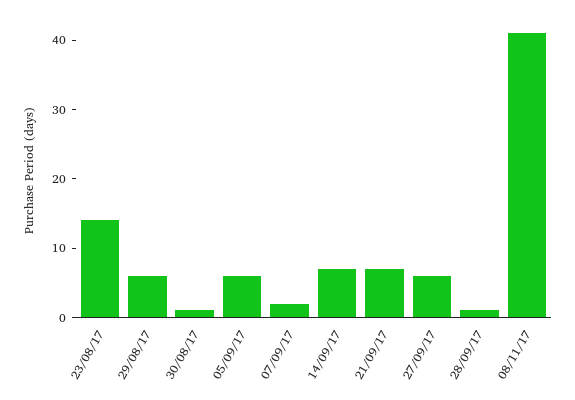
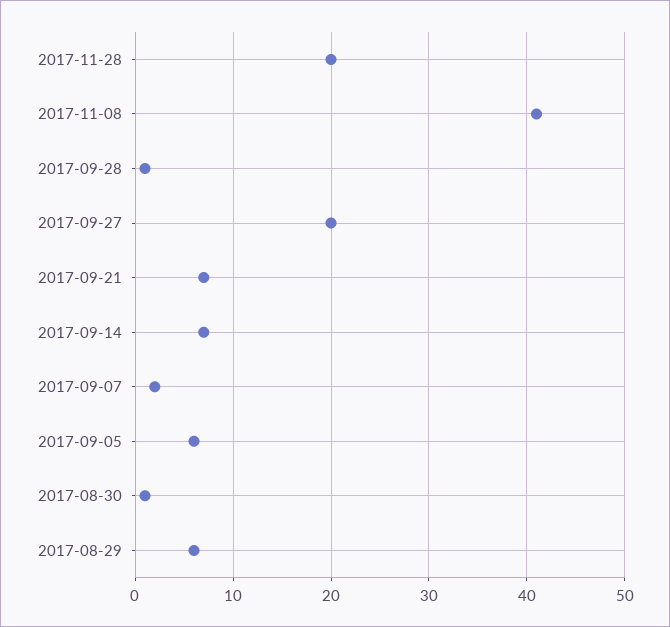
23/08/17: 15 -> none
27/09/17: 5 -> 20
2017-11-28: none -> 20

